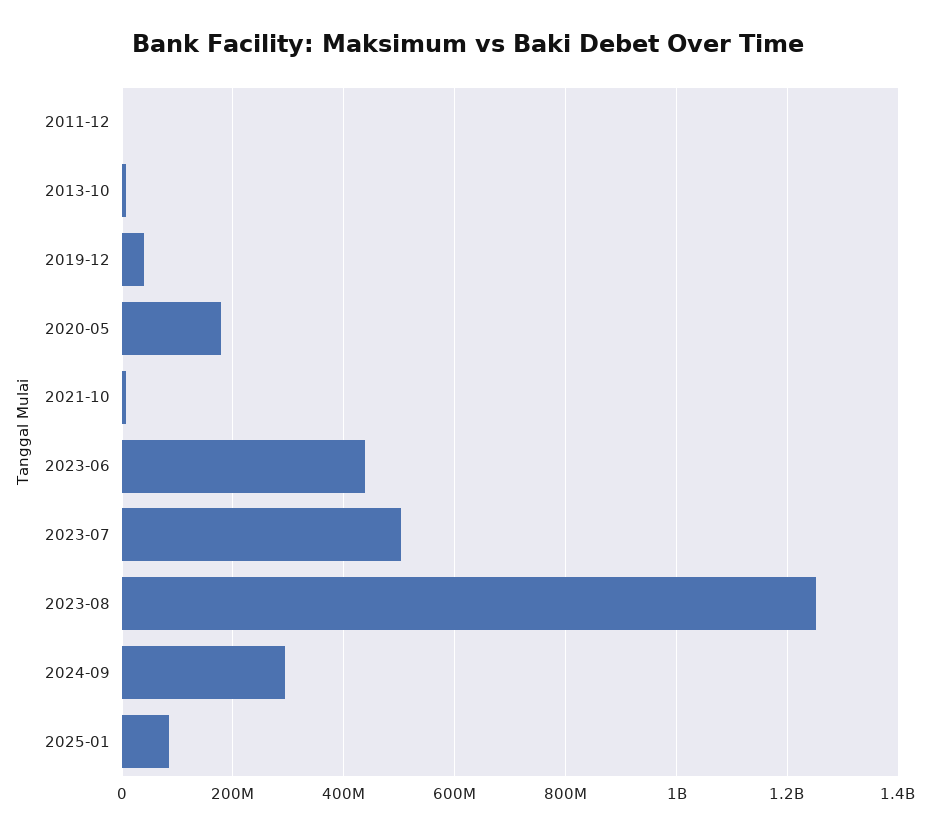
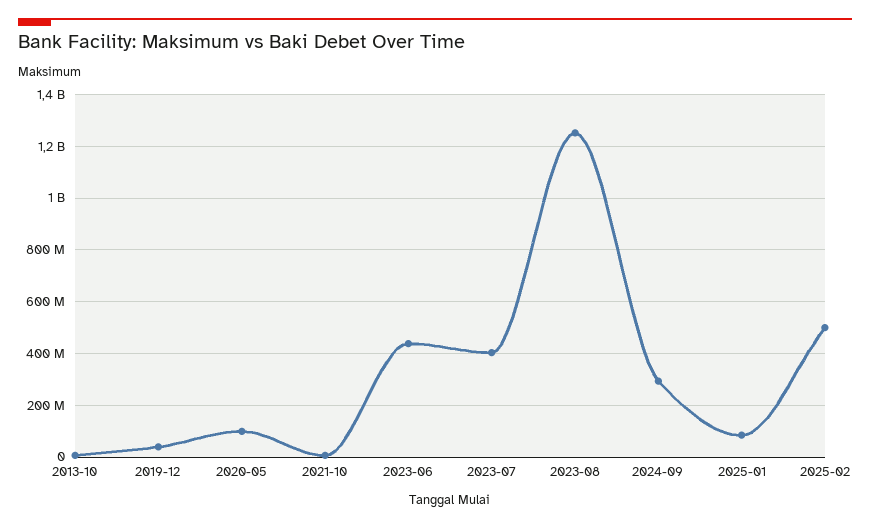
2011-12: 0 -> none
2020-05: 180000000 -> 100000000
2023-07: 500000000 -> 400000000
2025-02: none -> 500000000

